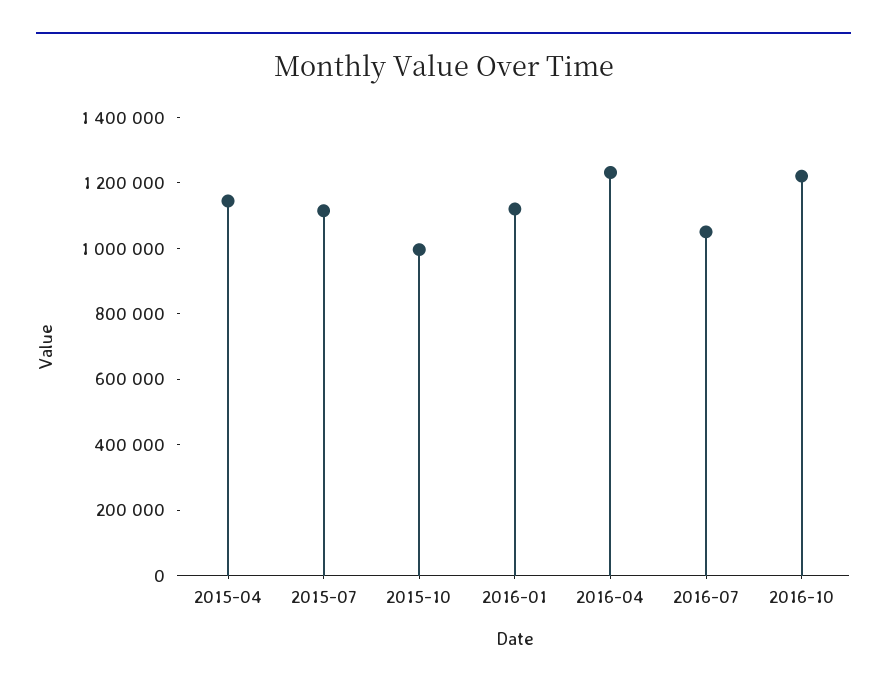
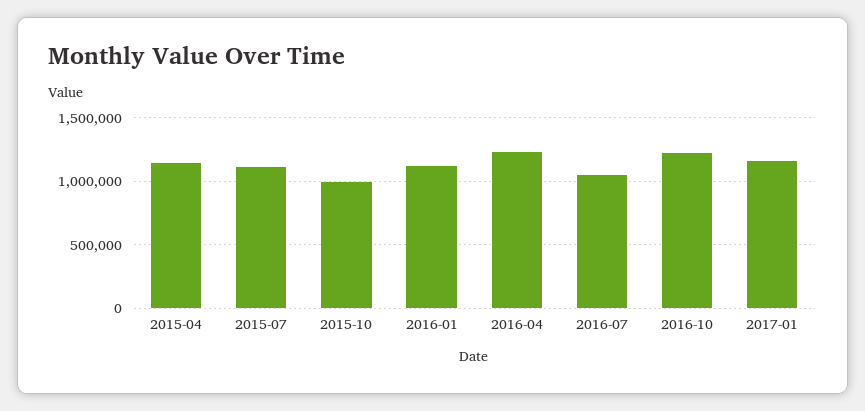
2017-01: none -> 1150000

